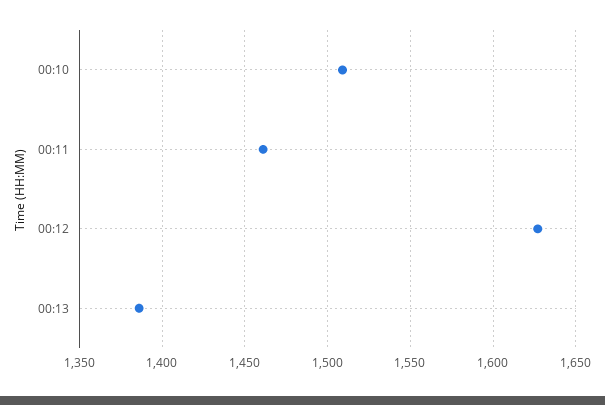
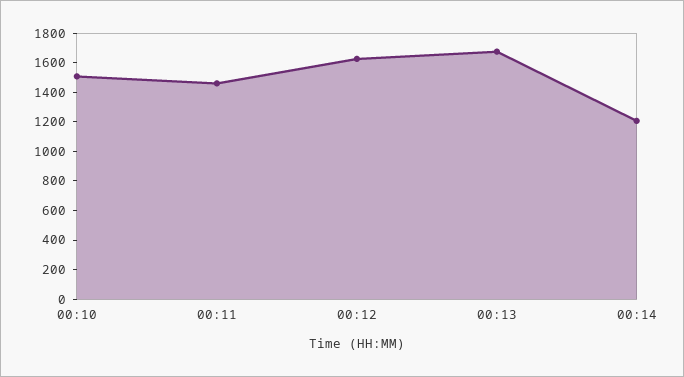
00:13: 1385 -> 1700
00:14: none -> 1200

